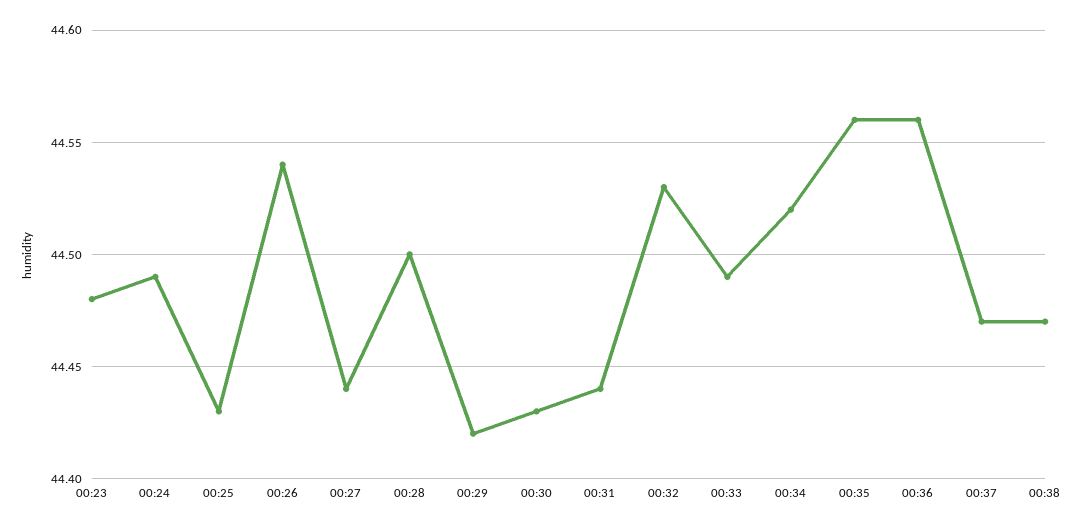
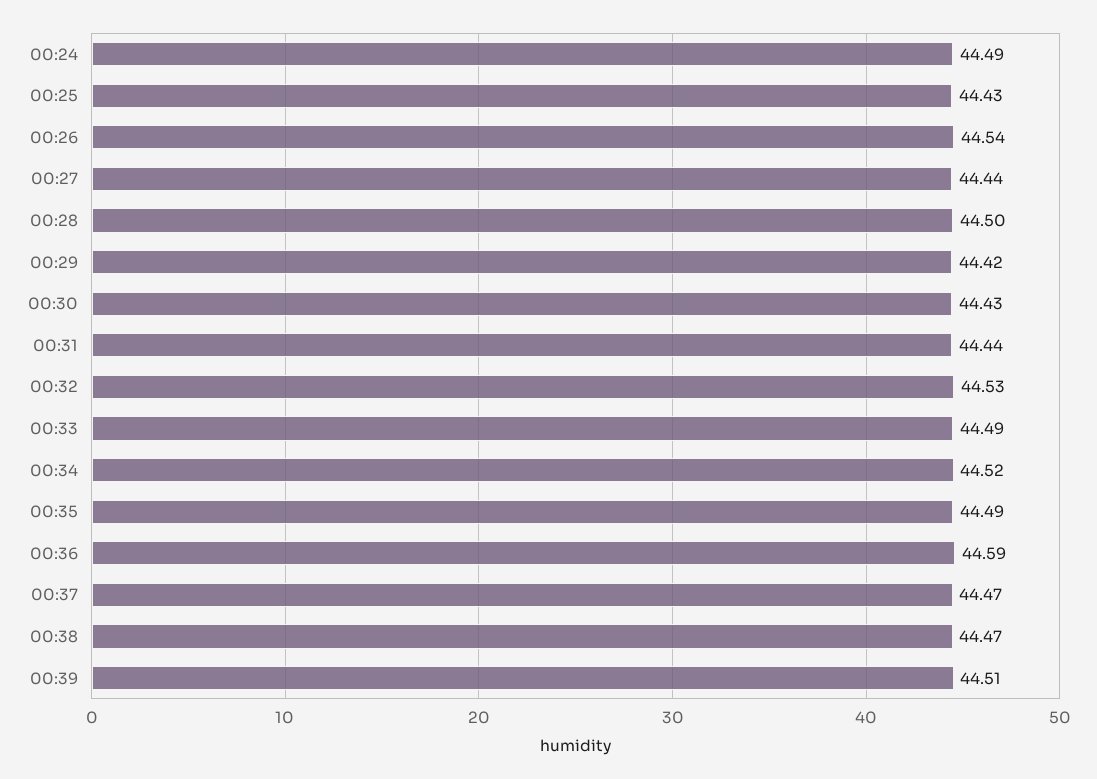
00:23: 44.48 -> none
00:35: 44.56 -> 44.49
00:36: 44.56 -> 44.59
00:39: none -> 44.51

